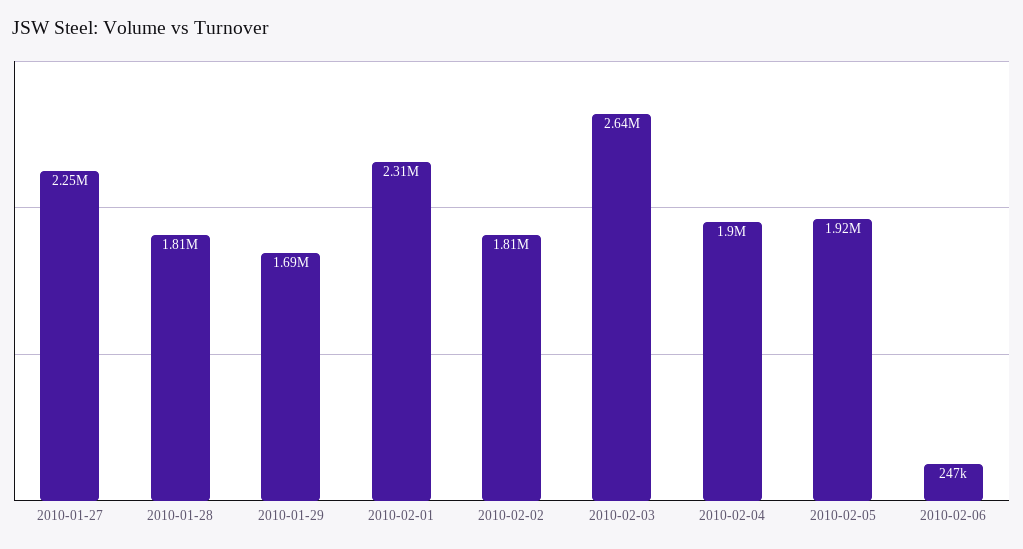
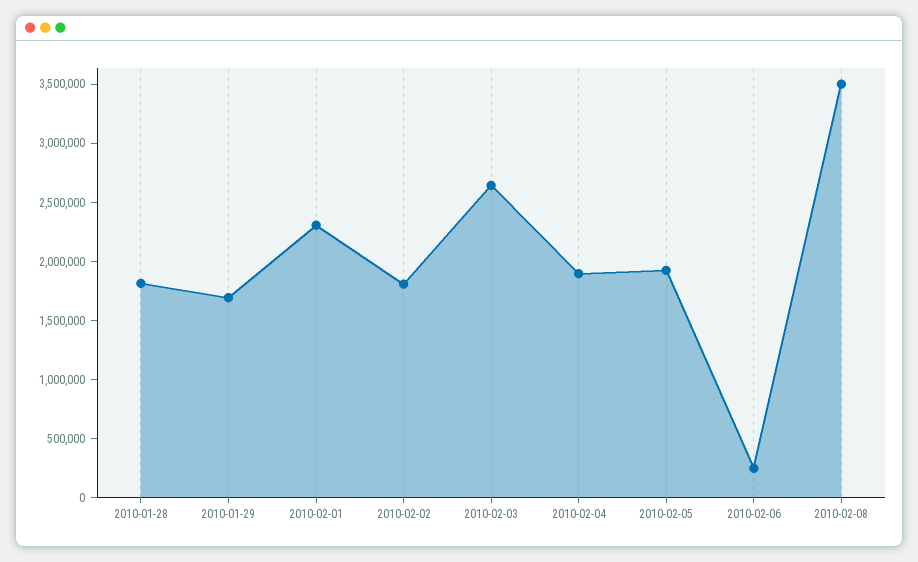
2010-01-27: 2250000 -> none
2010-02-08: none -> 3500000

